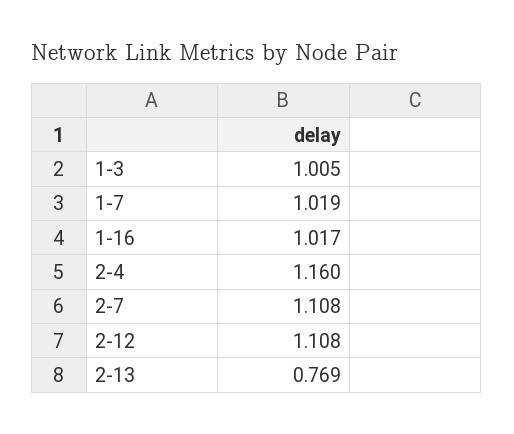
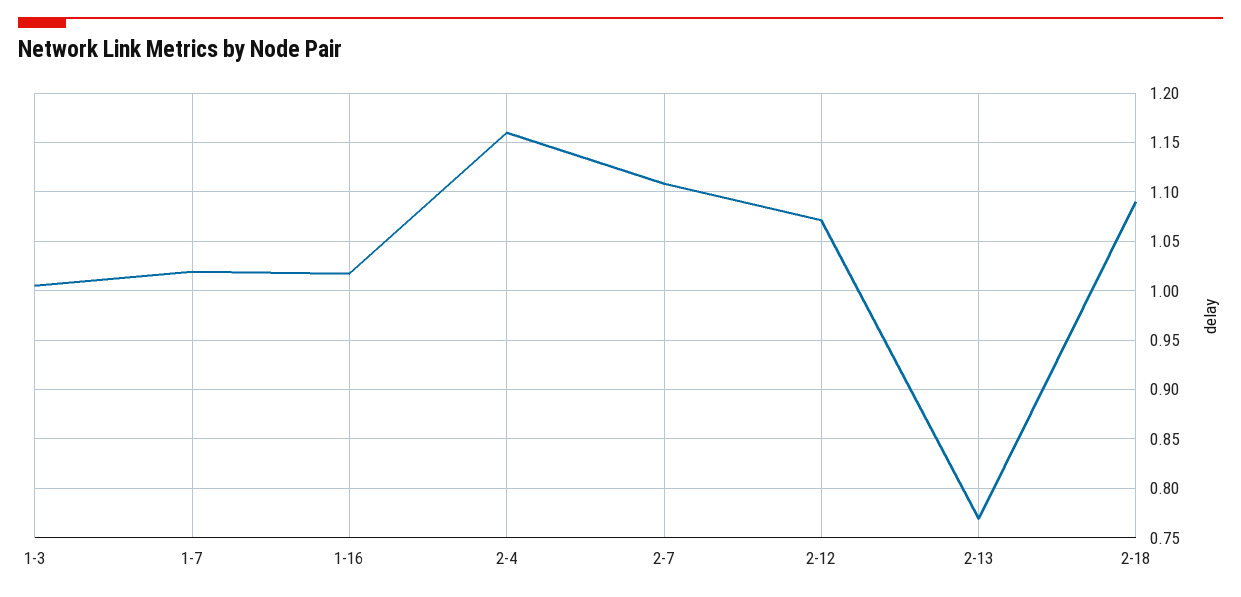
2-12: 1.108 -> 1.07
2-18: none -> 1.09

